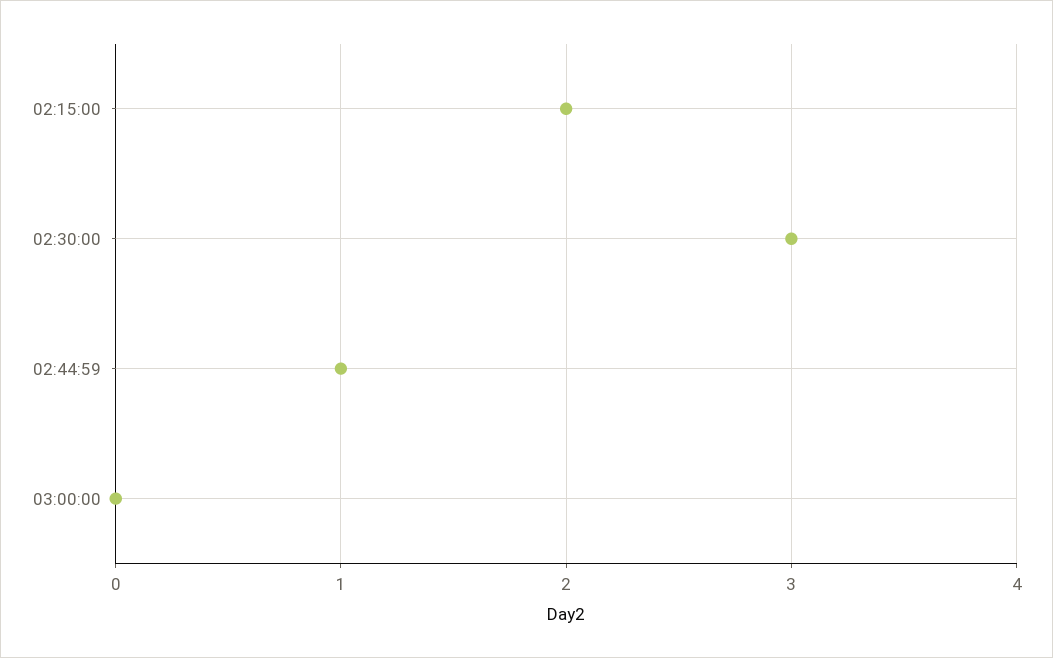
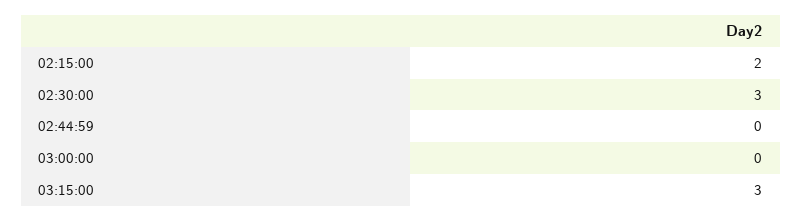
02:44:59: 1 -> 0
03:15:00: none -> 3

